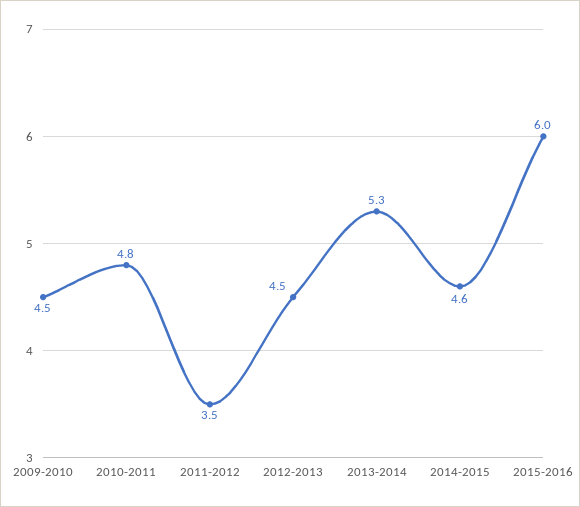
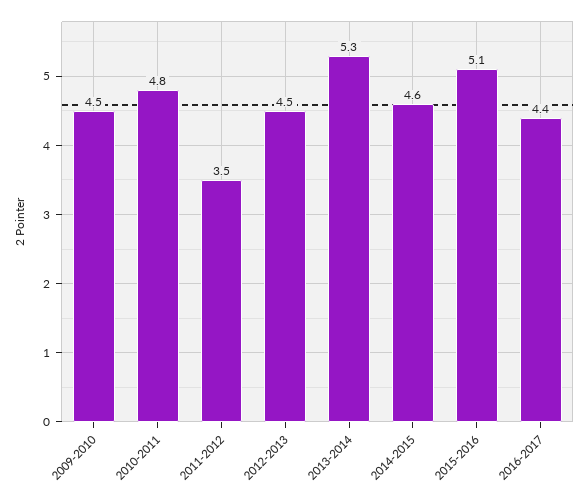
2015-2016: 6 -> 5.1
2016-2017: none -> 4.4

